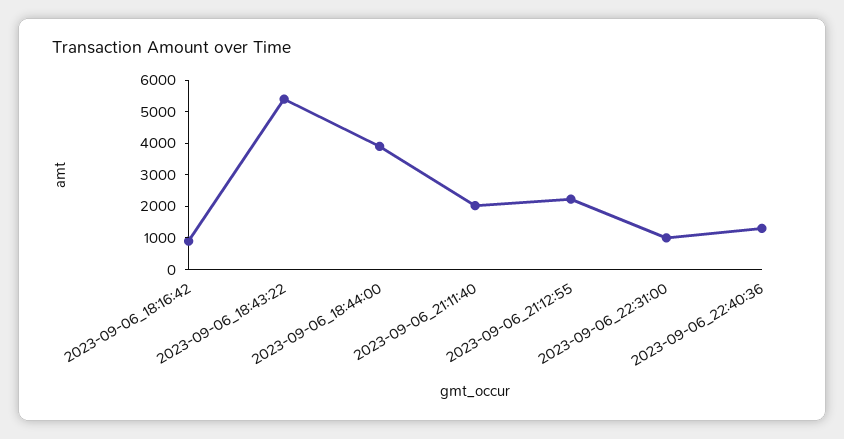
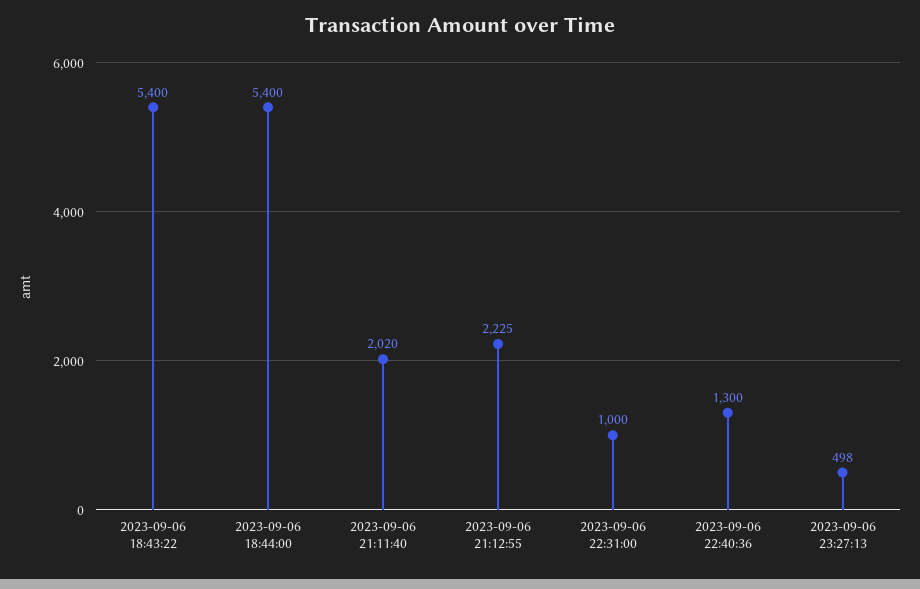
2023-09-06_18:16:42: 1000 -> none
2023-09-06_18:44:00: 4000 -> 5400
2023-09-06 23:27:13: none -> 498

